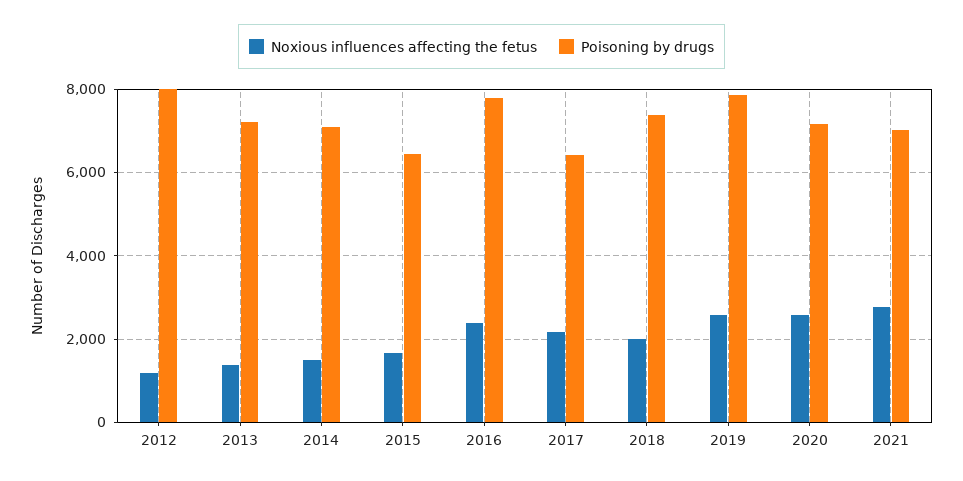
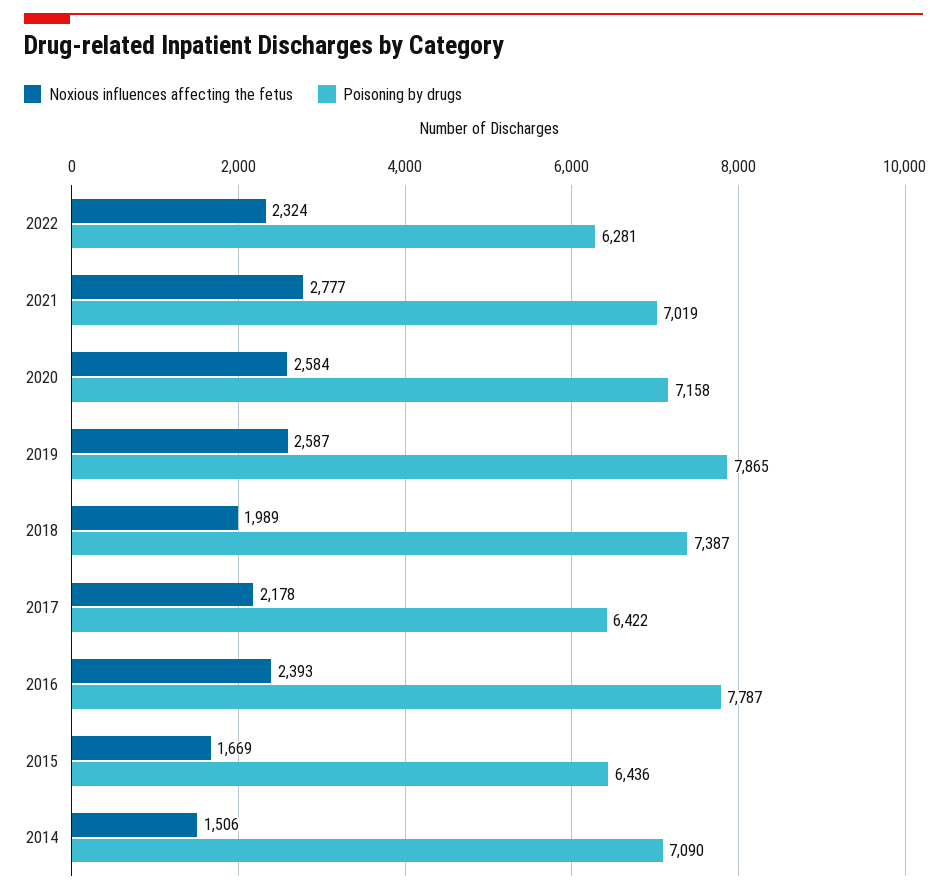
Noxious influences affecting the fetus, 2012: 1200 -> none
Poisoning by drugs, 2012: 8000 -> none
Noxious influences affecting the fetus, 2013: 1400 -> none
Poisoning by drugs, 2013: 7200 -> none
Noxious influences affecting the fetus, 2022: none -> 2324
Poisoning by drugs, 2022: none -> 6281

